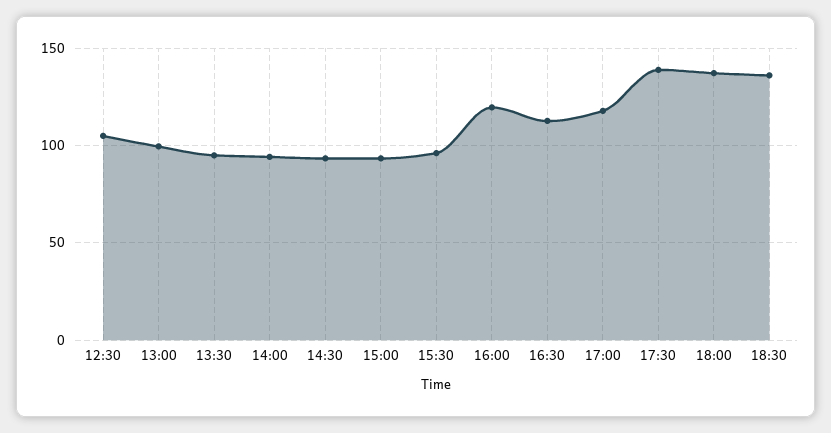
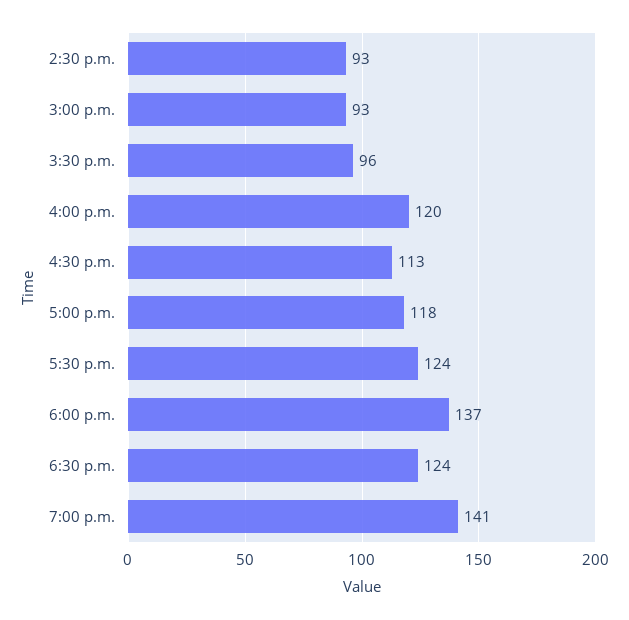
12:30: 105 -> none
13:00: 100 -> none
13:30: 95 -> none
14:00: 95 -> none
17:30: 140 -> 124
18:30: 135 -> 124
7:00 p.m.: none -> 141

